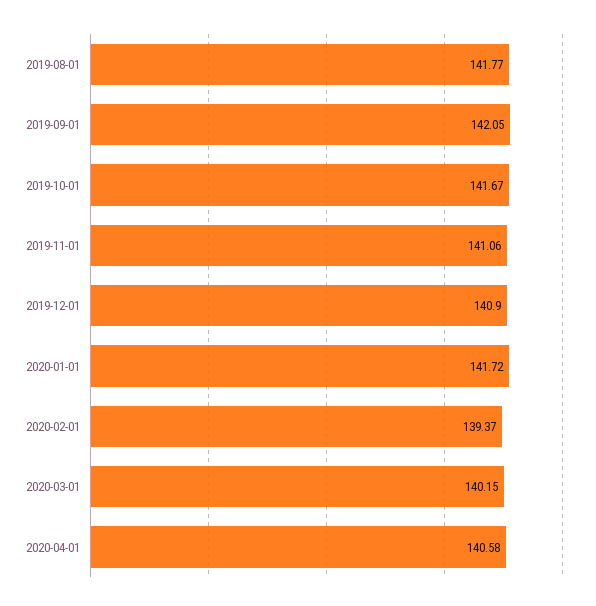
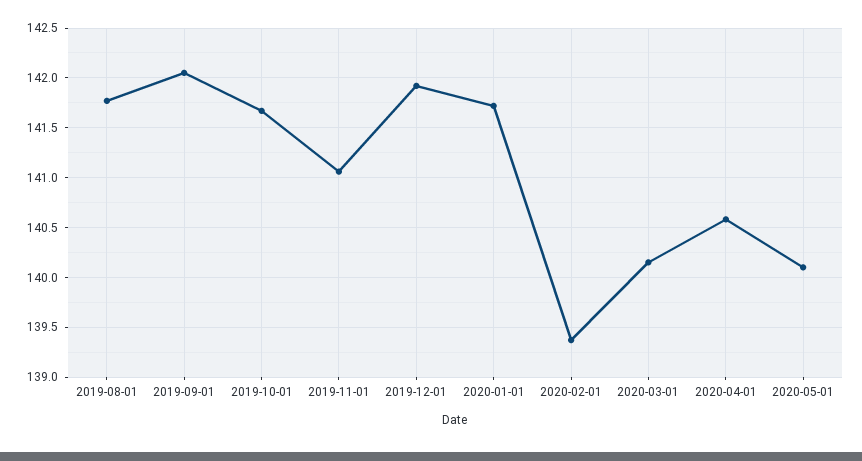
2019-12-01: 140.9 -> 141.9
2020-05-01: none -> 140.1

